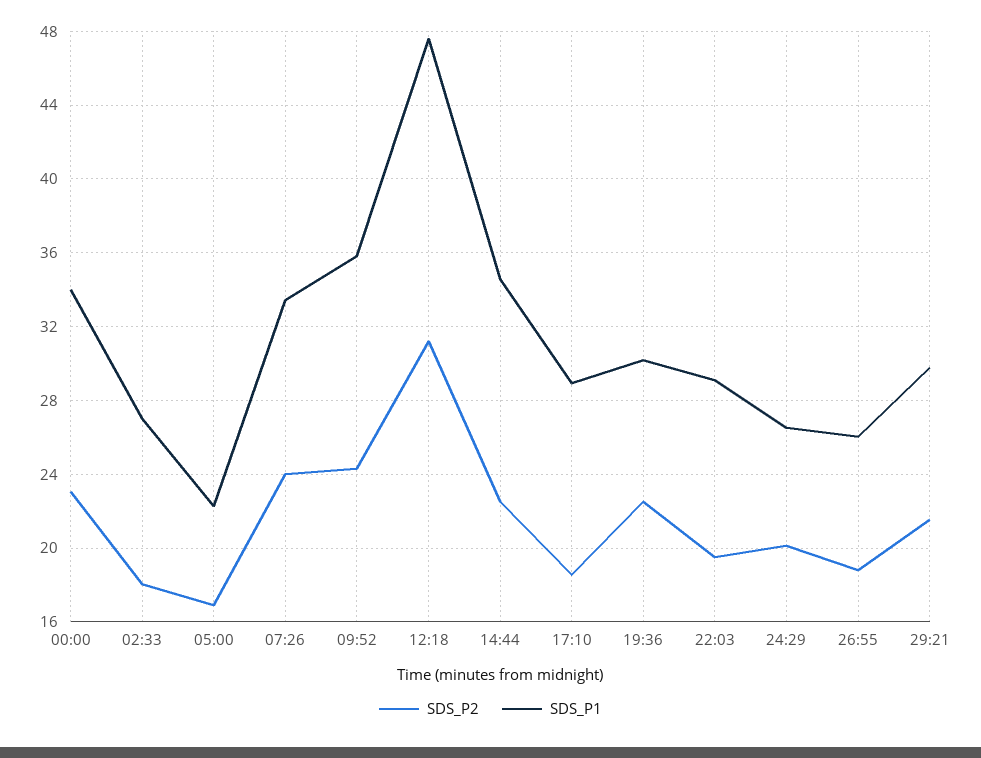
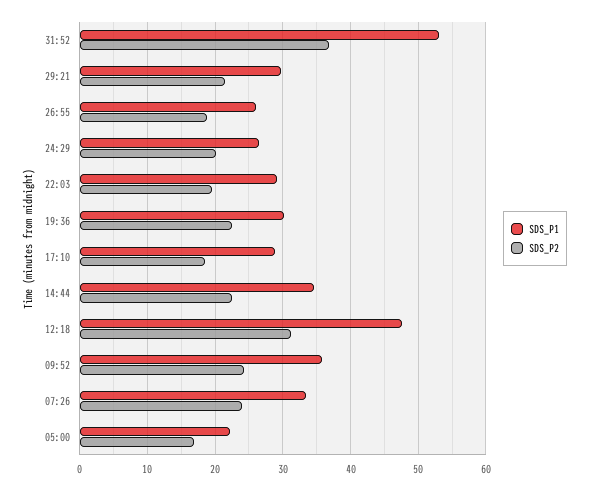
SDS_P2, 00:00: 23 -> none
SDS_P1, 00:00: 34 -> none
SDS_P2, 02:33: 18 -> none
SDS_P1, 02:33: 27 -> none
SDS_P1, 31:52: none -> 53
SDS_P2, 31:52: none -> 37

